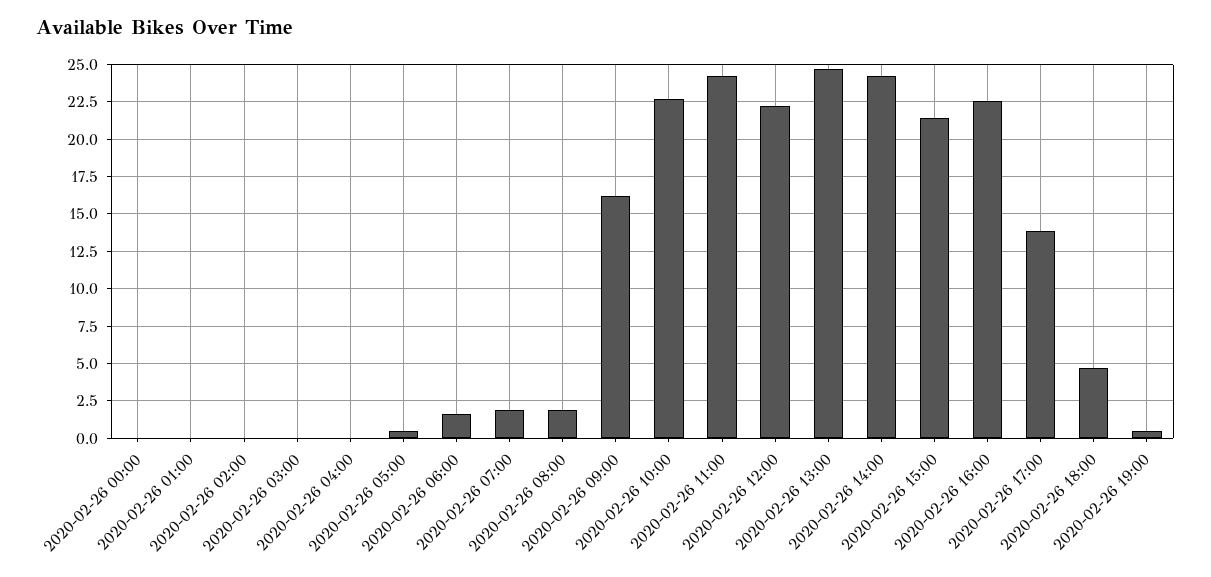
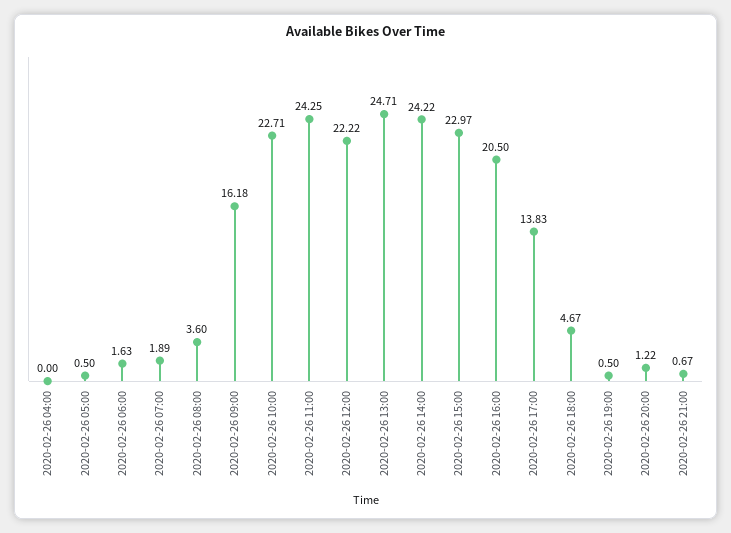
2020-02-26 00:00: 0 -> none
2020-02-26 01:00: 0 -> none
2020-02-26 02:00: 0 -> none
2020-02-26 03:00: 0 -> none
2020-02-26 08:00: 2 -> 3.6
2020-02-26 15:00: 21.5 -> 22.97
2020-02-26 16:00: 22.5 -> 20.5
2020-02-26 20:00: none -> 1.22
2020-02-26 21:00: none -> 0.67

